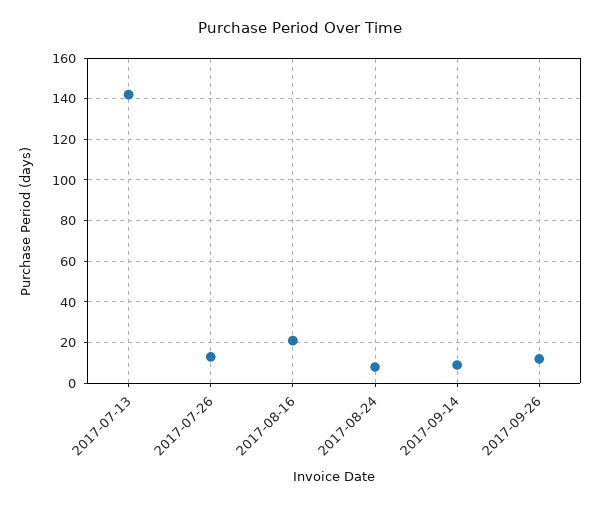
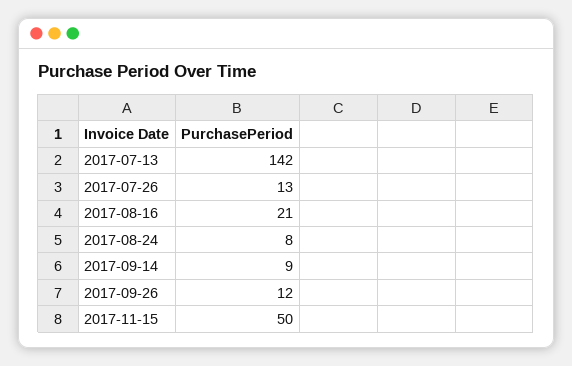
2017-11-15: none -> 50

